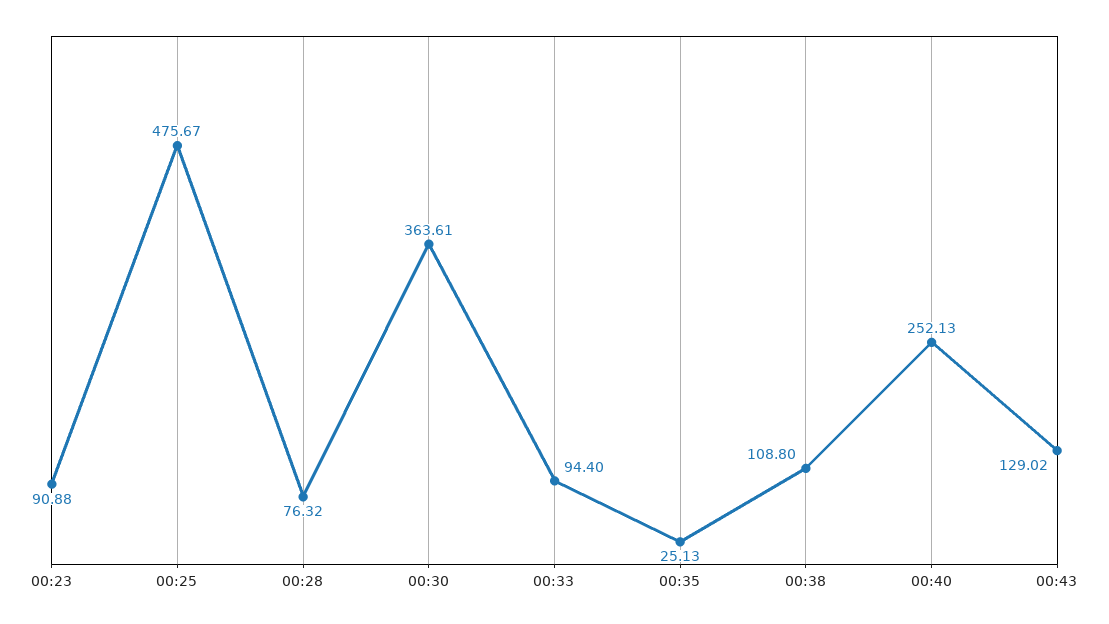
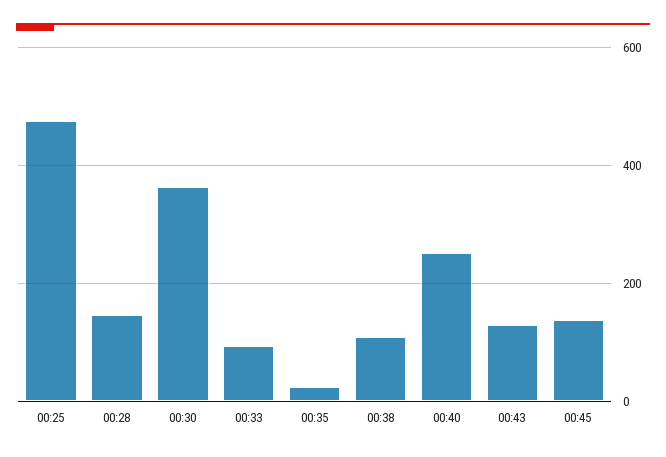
00:23: 90.88 -> none
00:28: 76.32 -> 140
00:45: none -> 140

